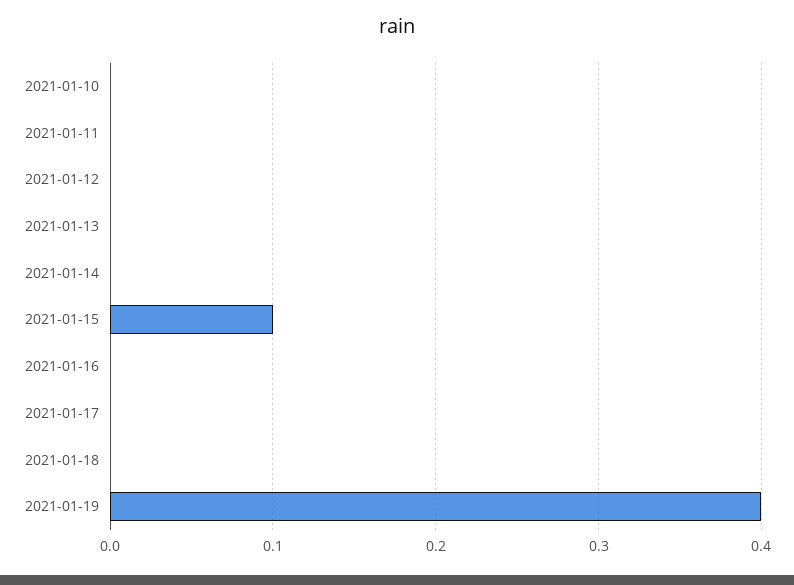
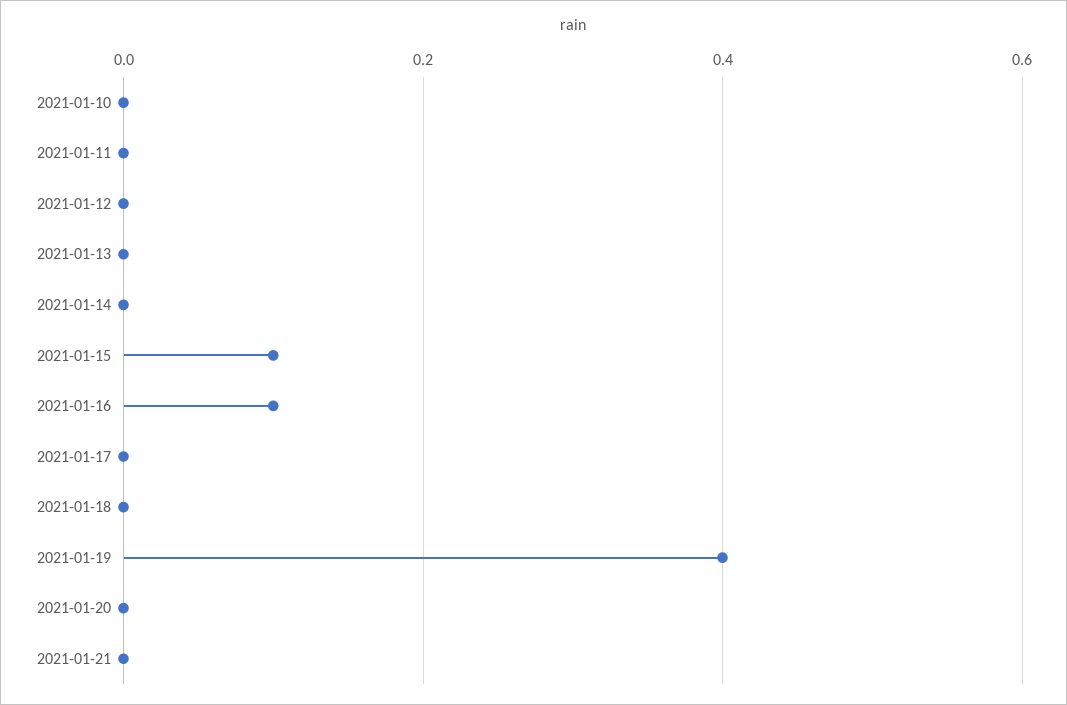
2021-01-16: 0 -> 0.1
2021-01-20: none -> 0
2021-01-21: none -> 0

